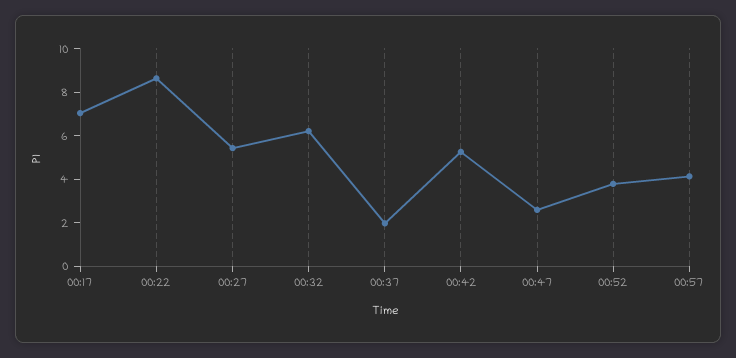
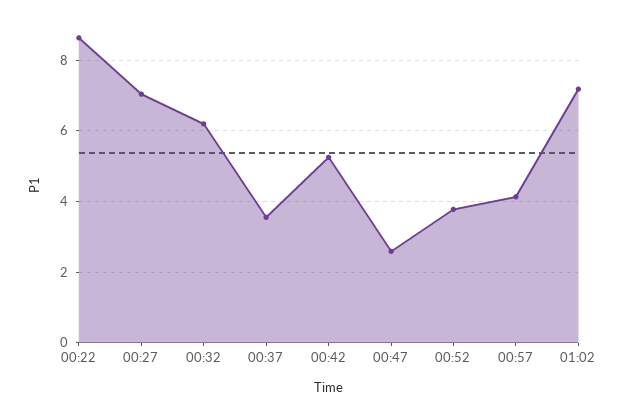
00:17: 7 -> none
00:27: 5.5 -> 7
00:37: 2 -> 3.6
01:02: none -> 7.2

